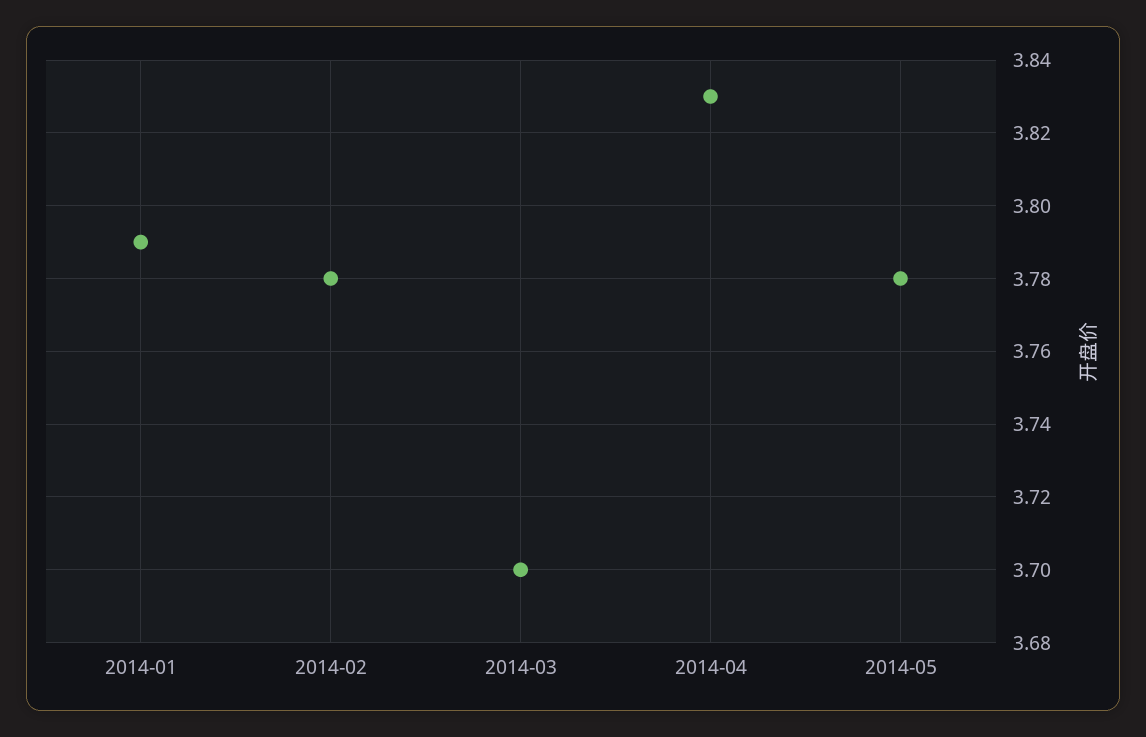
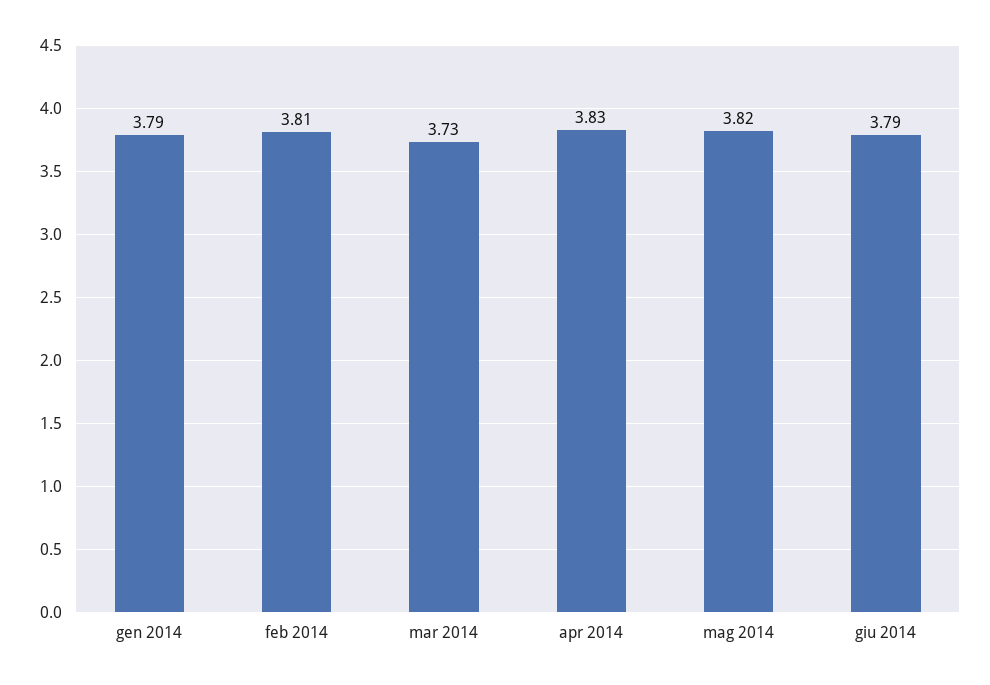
2014-02: 3.78 -> 3.81
2014-03: 3.7 -> 3.73
2014-05: 3.78 -> 3.82
giu 2014: none -> 3.79

